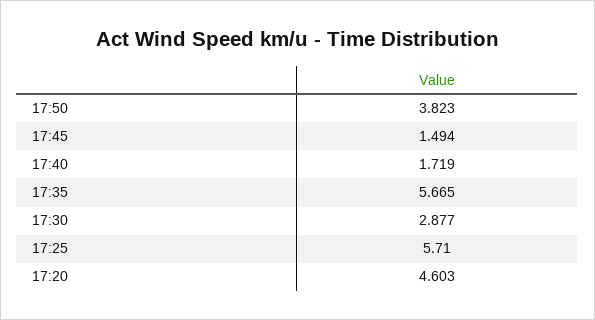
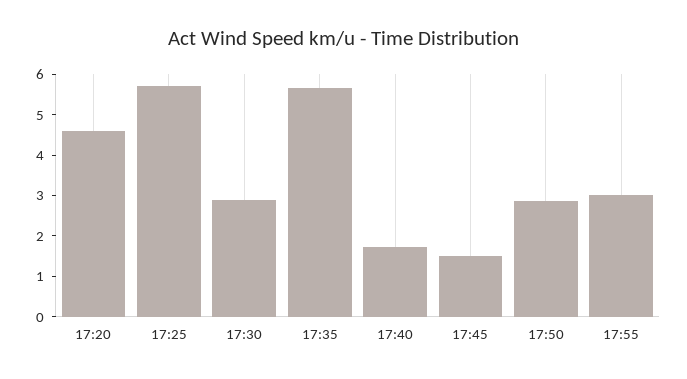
17:50: 3.823 -> 2.8
17:55: none -> 3

